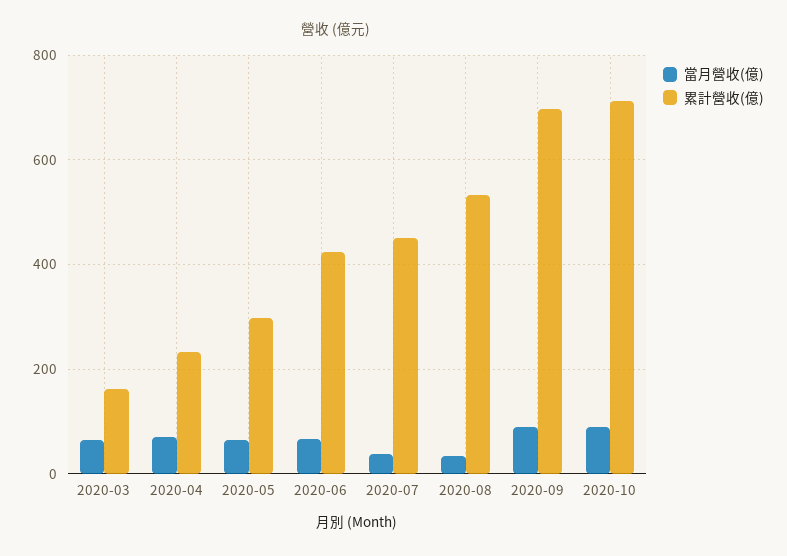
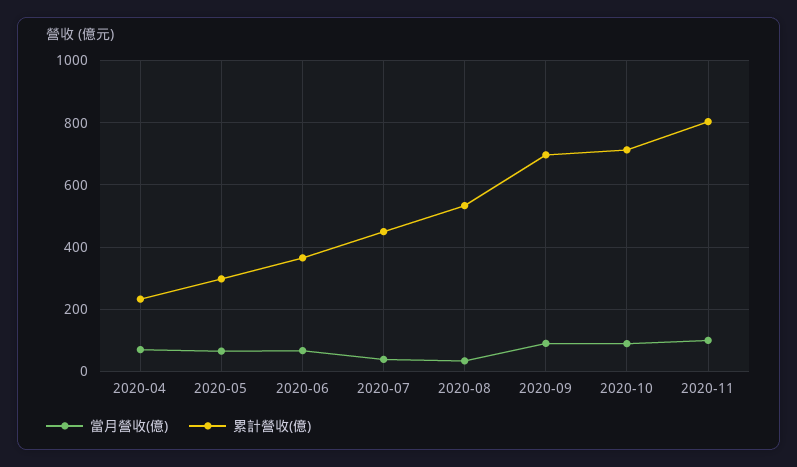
當月營收(億), 2020-03: 60 -> none
累計營收(億), 2020-03: 160 -> none
累計營收(億), 2020-06: 420 -> 360
當月營收(億), 2020-11: none -> 100
累計營收(億), 2020-11: none -> 800

